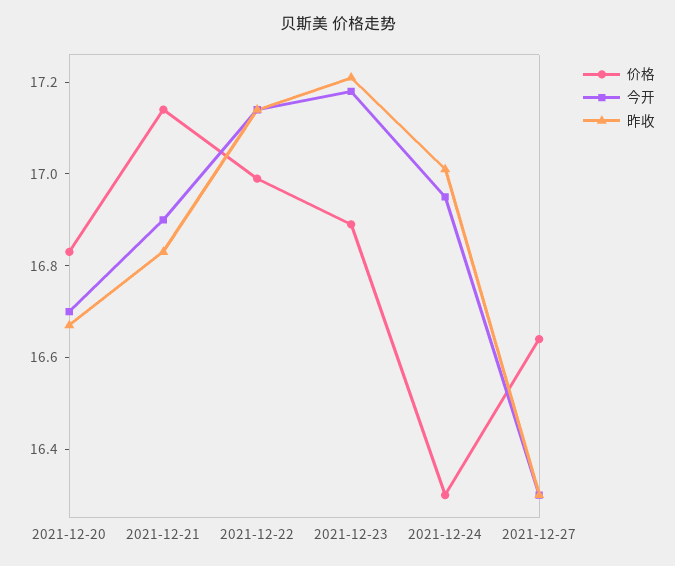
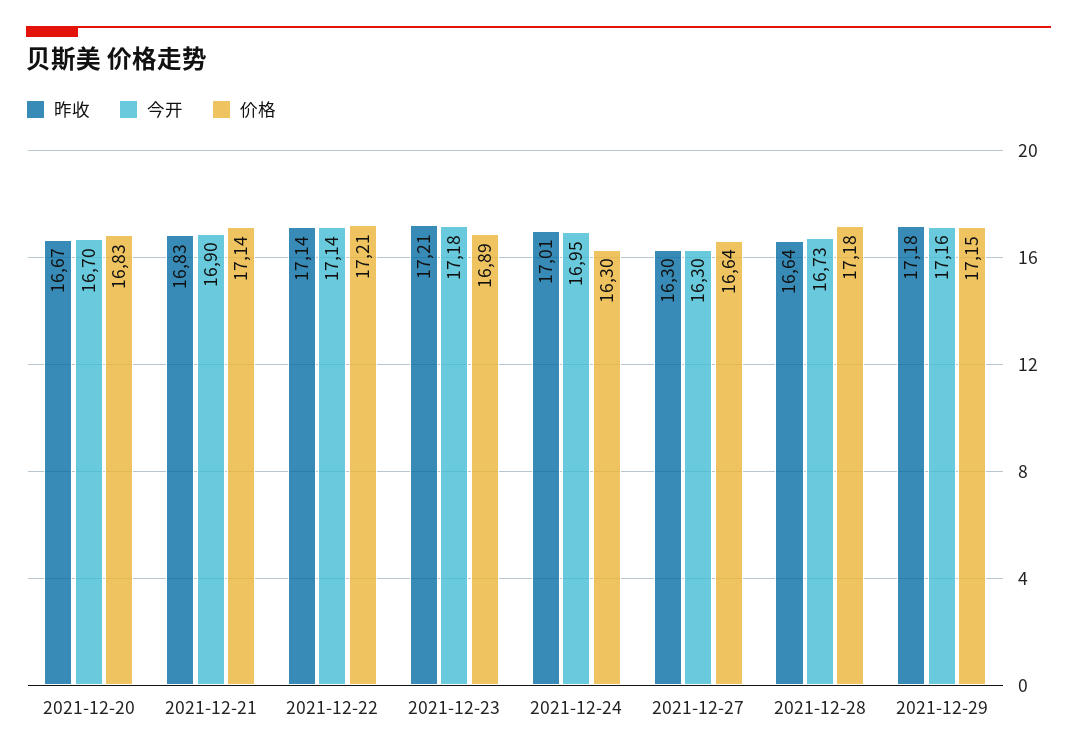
价格, 2021-12-22: 17 -> 17.21
昨收, 2021-12-28: none -> 16.64
今开, 2021-12-28: none -> 16.73
价格, 2021-12-28: none -> 17.18
昨收, 2021-12-29: none -> 17.18
今开, 2021-12-29: none -> 17.16
价格, 2021-12-29: none -> 17.15

